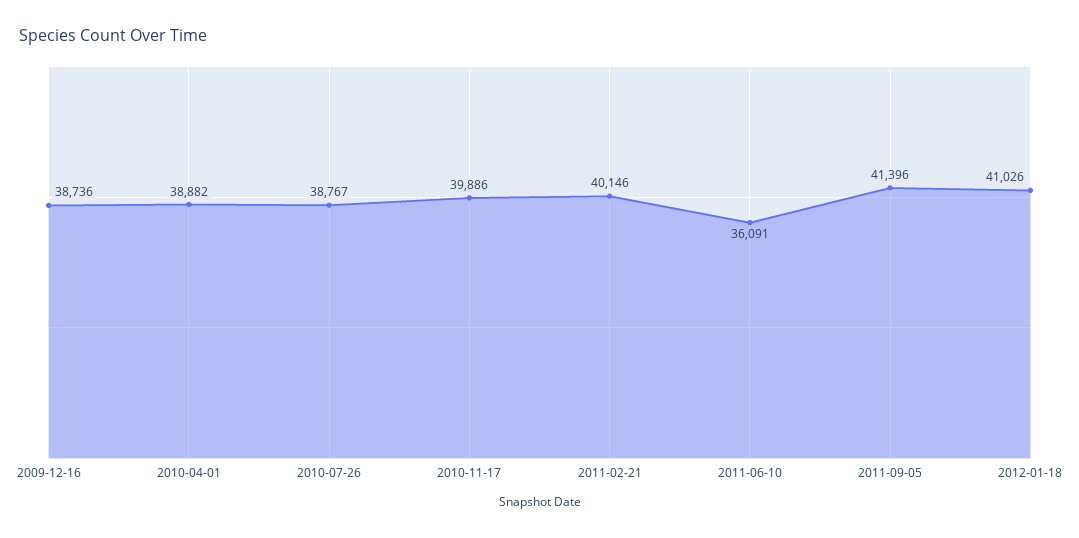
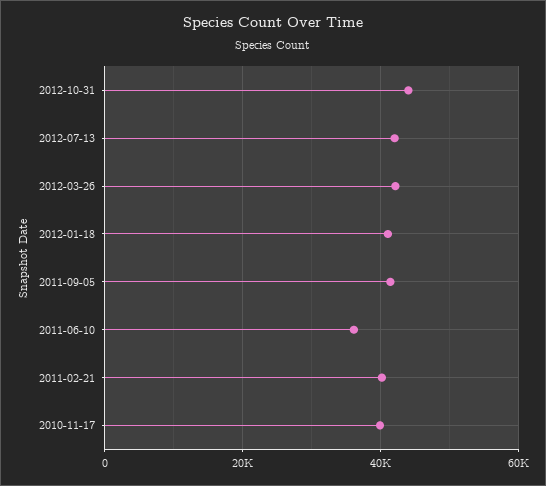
2009-12-16: 38736 -> none
2010-04-01: 38882 -> none
2010-07-26: 38767 -> none
2012-10-31: none -> 44000
2012-07-13: none -> 42000
2012-03-26: none -> 42000

